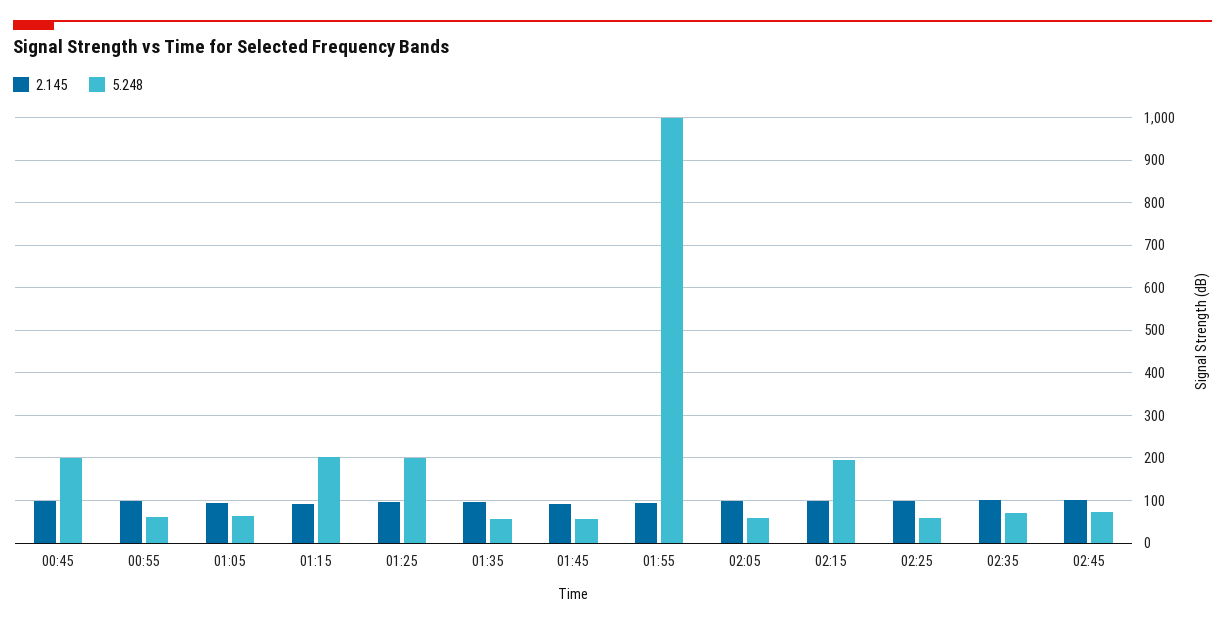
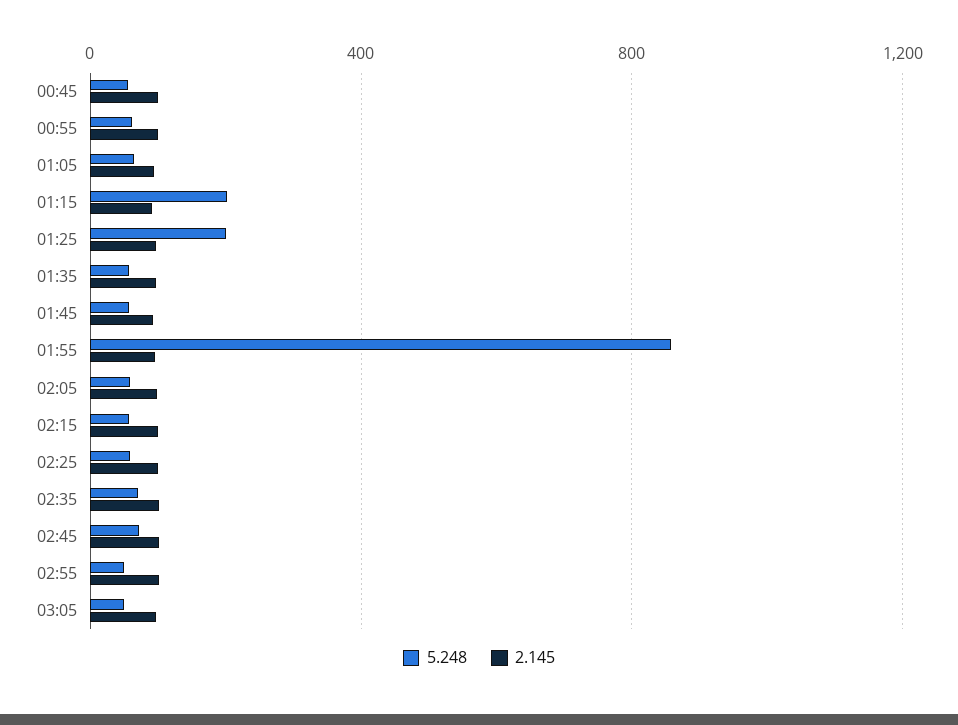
5.248, 00:45: 200 -> 50
5.248, 01:55: 1000 -> 850
5.248, 02:15: 200 -> 50
5.248, 02:55: none -> 50
2.145, 02:55: none -> 100
5.248, 03:05: none -> 50
2.145, 03:05: none -> 100

